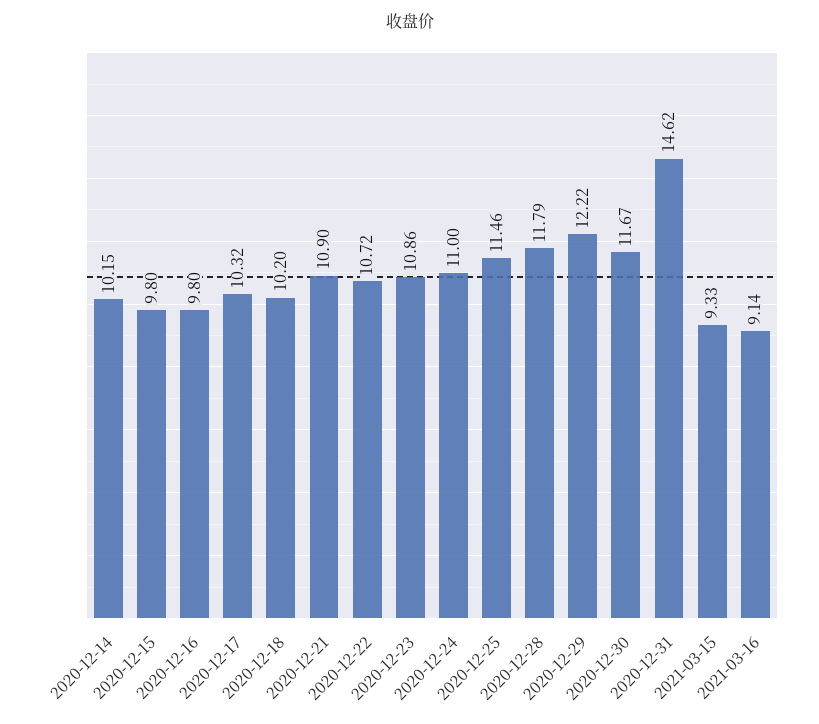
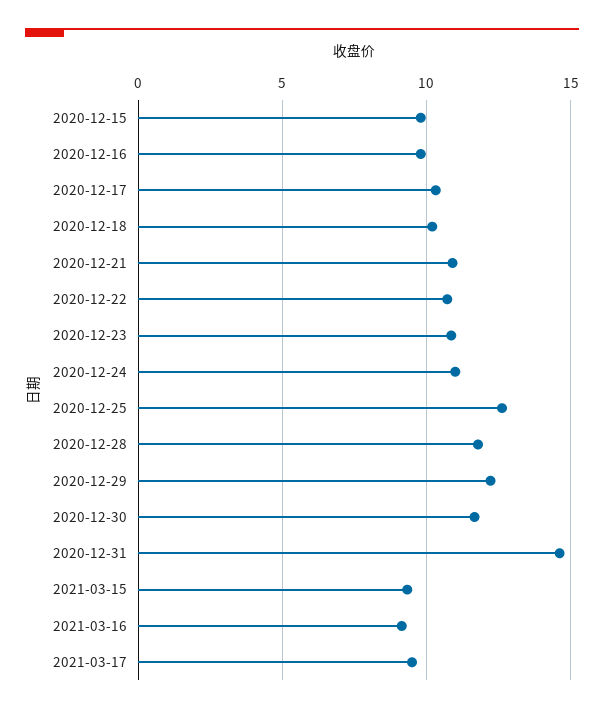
2020-12-14: 10.15 -> none
2020-12-25: 11.46 -> 12.5
2021-03-17: none -> 9.5

